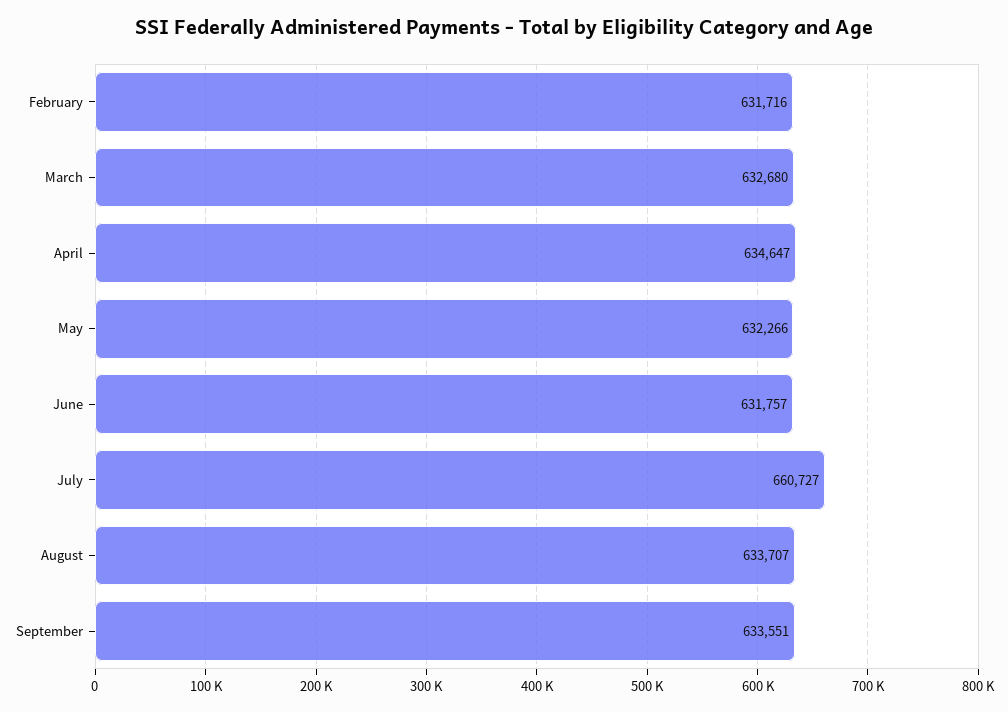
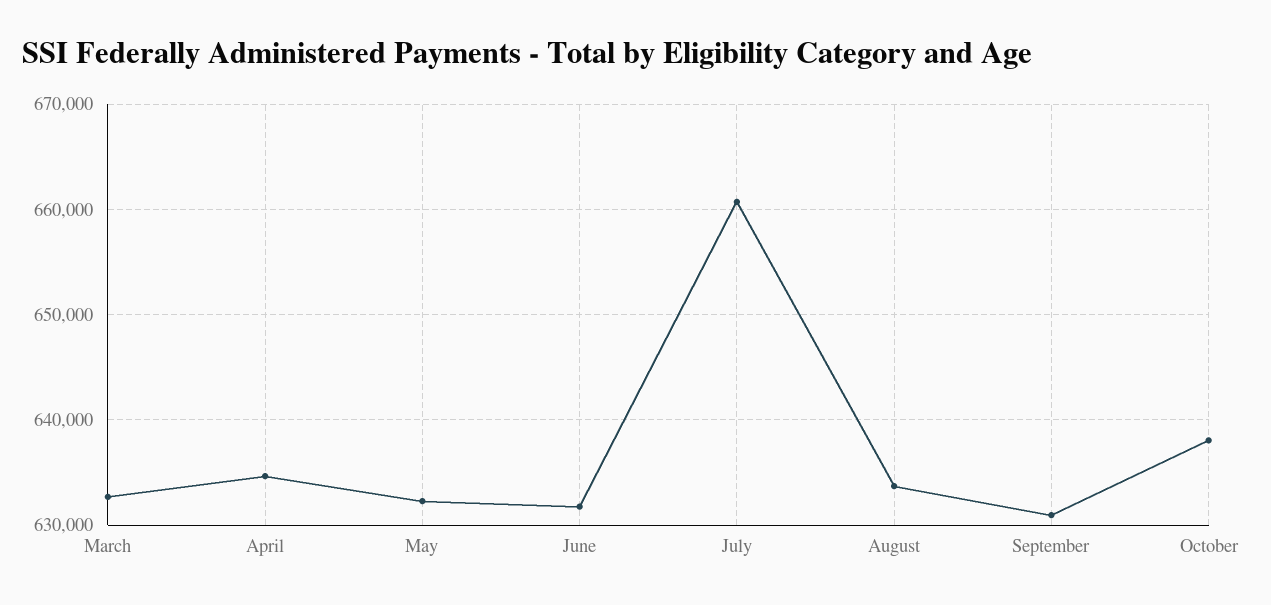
February: 631716 -> none
September: 633551 -> 631000
October: none -> 638000

